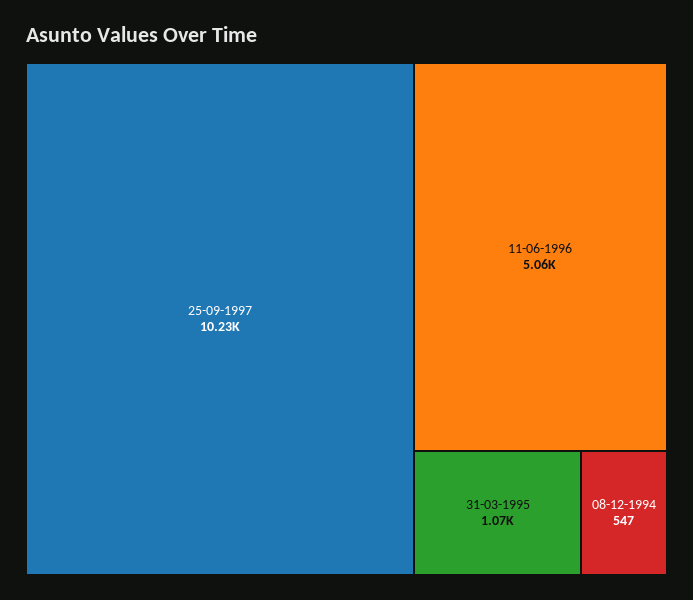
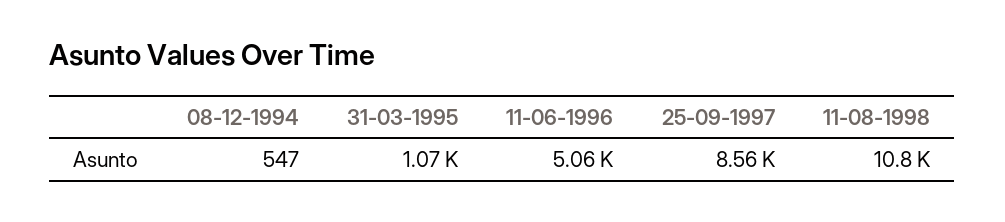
25-09-1997: 10230 -> 8560
11-08-1998: none -> 10800

